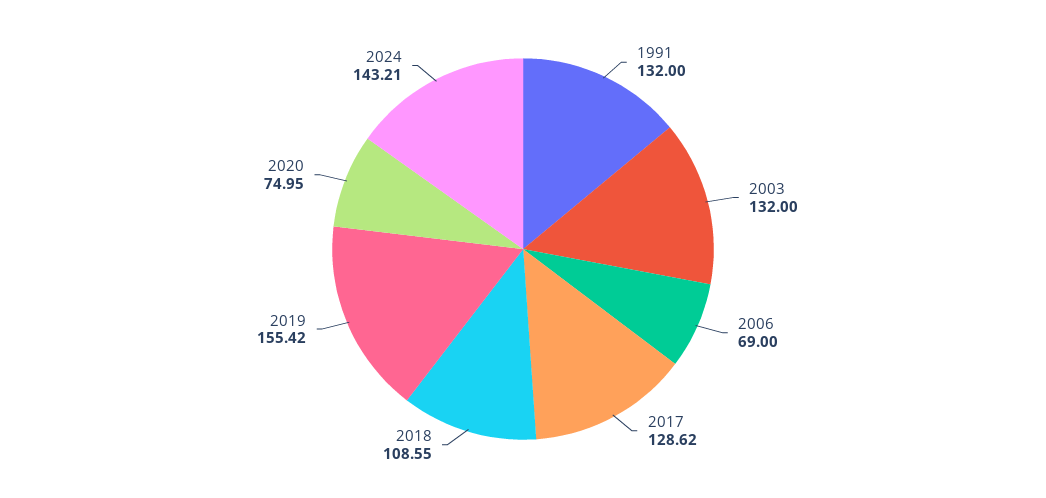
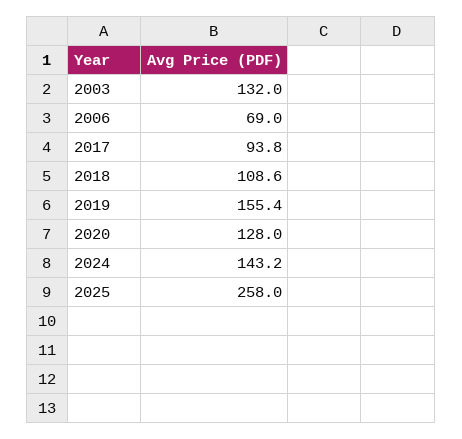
1991: 132 -> none
2017: 128.62 -> 93.8
2020: 74.95 -> 128
2025: none -> 258

